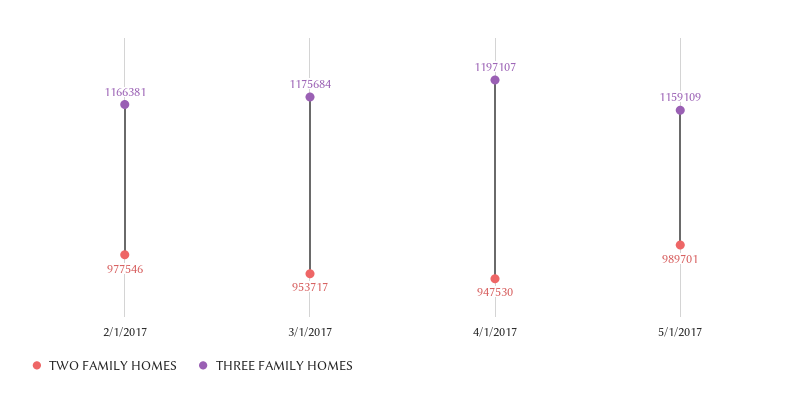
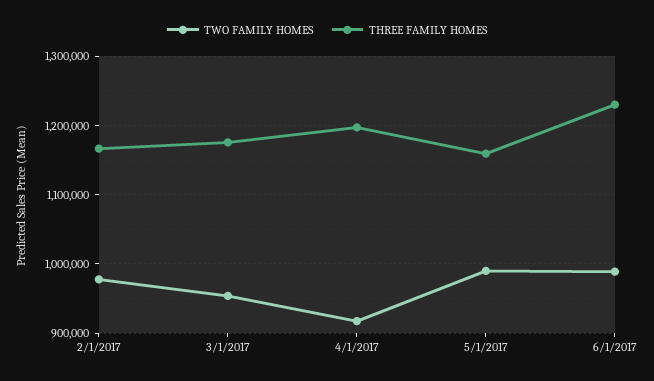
TWO FAMILY HOMES, 4/1/2017: 947530 -> 920000
TWO FAMILY HOMES, 6/1/2017: none -> 990000
THREE FAMILY HOMES, 6/1/2017: none -> 1230000

